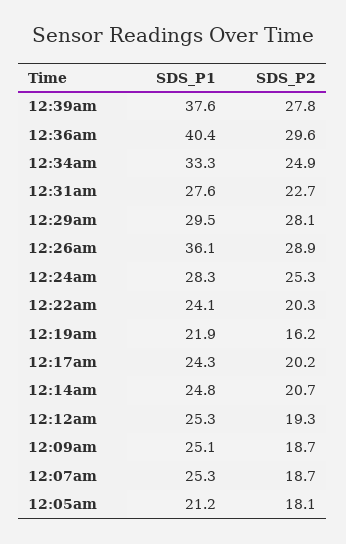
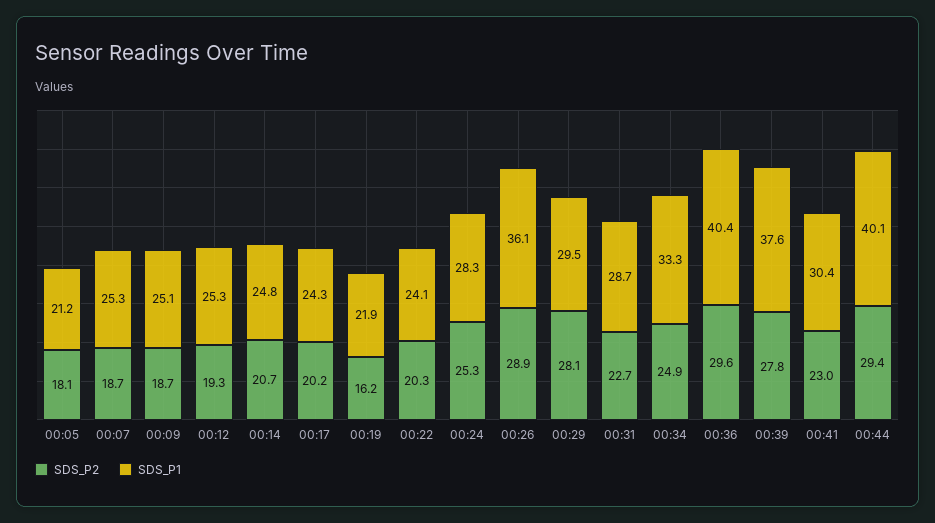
SDS_P1, 12:31am: 27.6 -> 28.7
SDS_P2, 00:41: none -> 23
SDS_P1, 00:41: none -> 30.4
SDS_P2, 00:44: none -> 29.4
SDS_P1, 00:44: none -> 40.1

